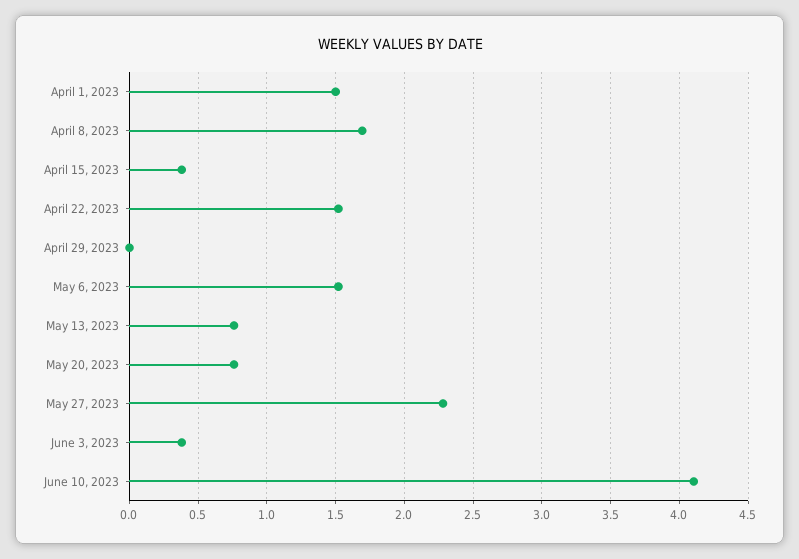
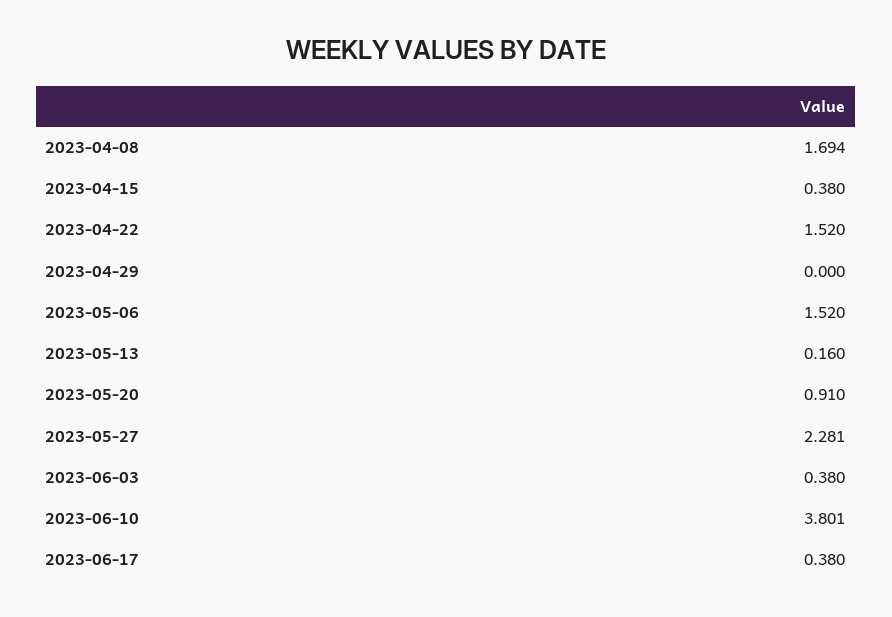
April 1, 2023: 1.5 -> none
May 13, 2023: 0.75 -> 0.16
May 20, 2023: 0.75 -> 0.91
June 10, 2023: 4.1 -> 3.801
2023-06-17: none -> 0.38

